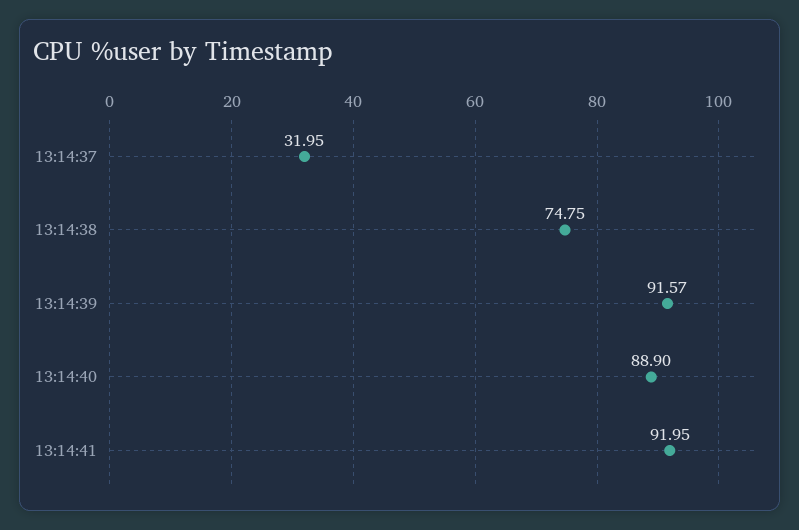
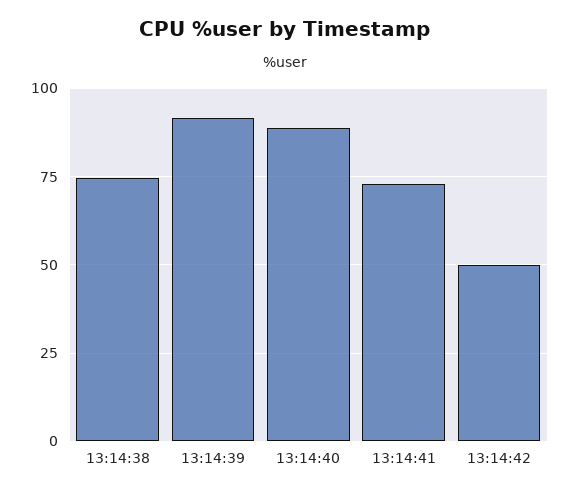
13:14:37: 31.95 -> none
13:14:41: 91.95 -> 72.5
13:14:42: none -> 50

